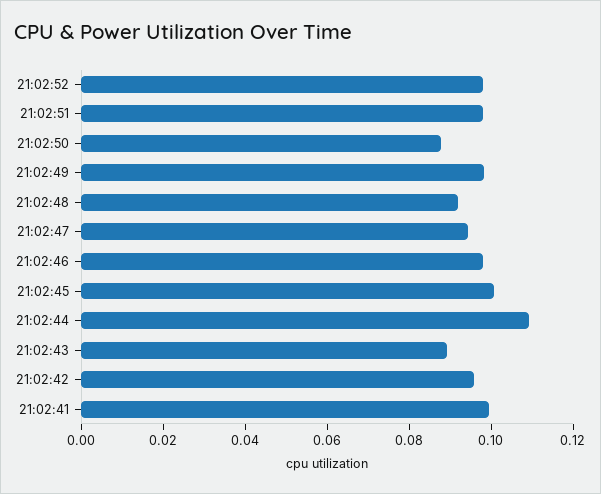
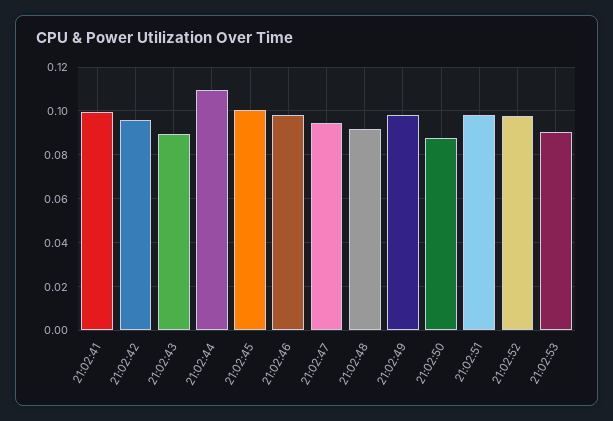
21:02:53: none -> 0.09

